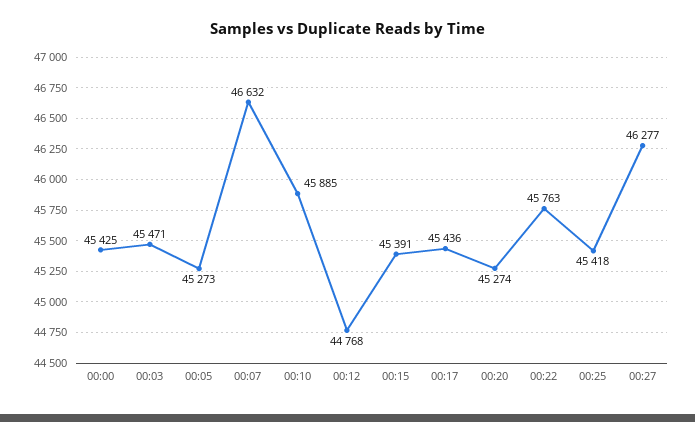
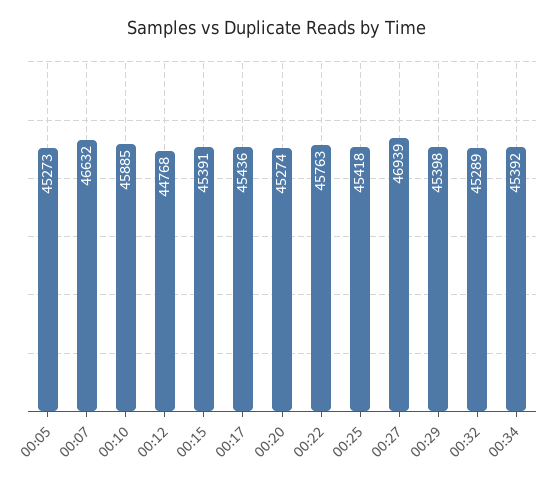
00:00: 45425 -> none
00:03: 45471 -> none
00:27: 46277 -> 46939
00:29: none -> 45398
00:32: none -> 45289
00:34: none -> 45392

